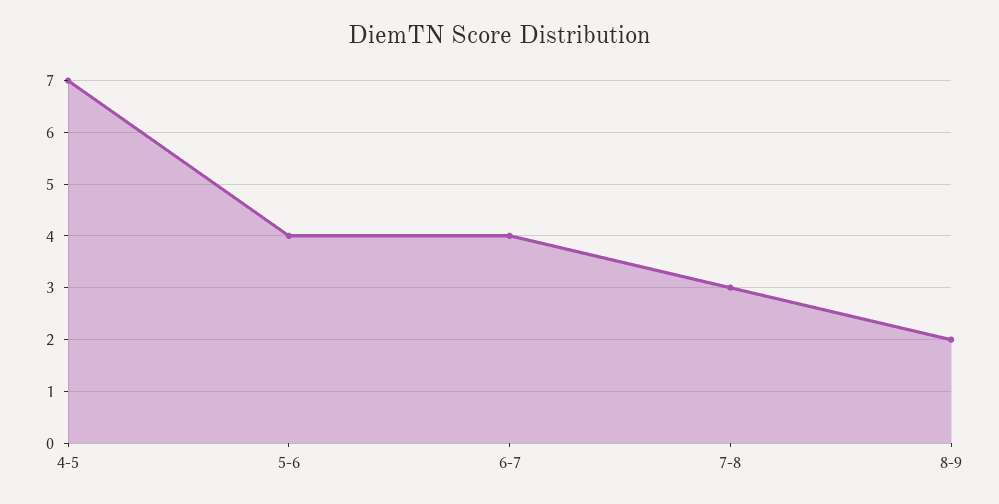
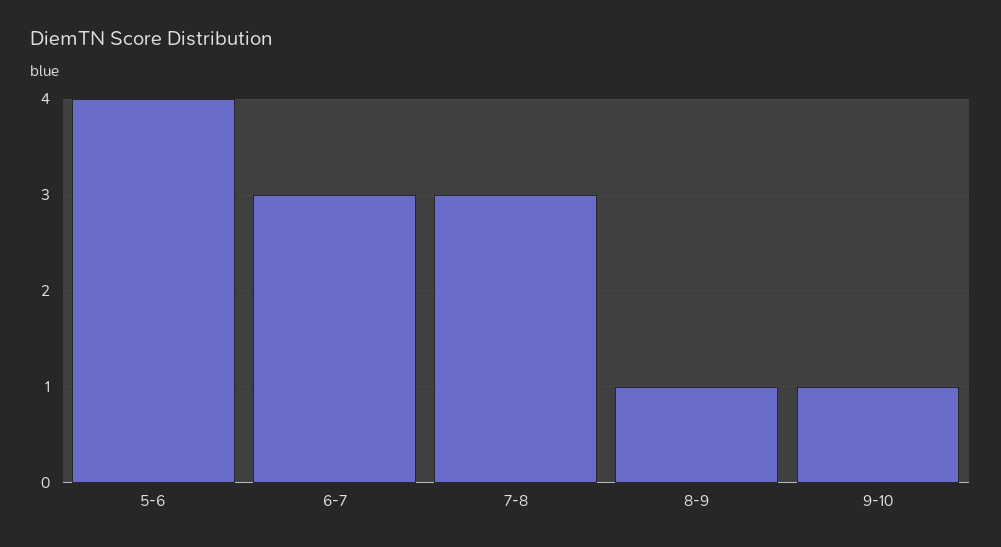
4-5: 7 -> none
6-7: 4 -> 3
8-9: 2 -> 1
9-10: none -> 1

